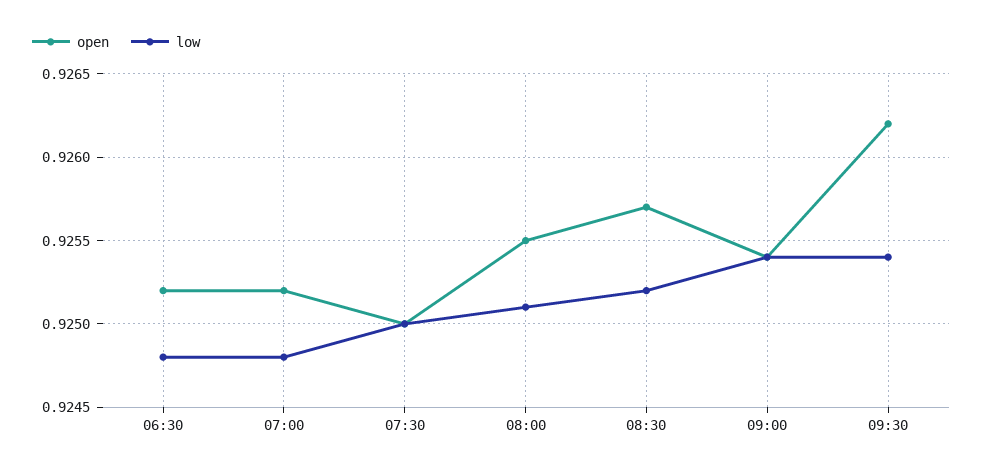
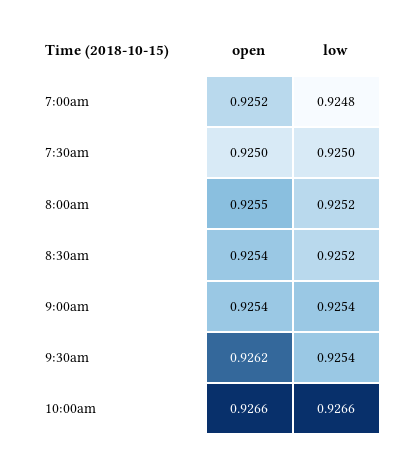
open, 06:30: 0.9252 -> none
low, 06:30: 0.9248 -> none
low, 08:00: 0.9251 -> 0.9252
open, 08:30: 0.9257 -> 0.9254
open, 10:00am: none -> 0.9266
low, 10:00am: none -> 0.9266

